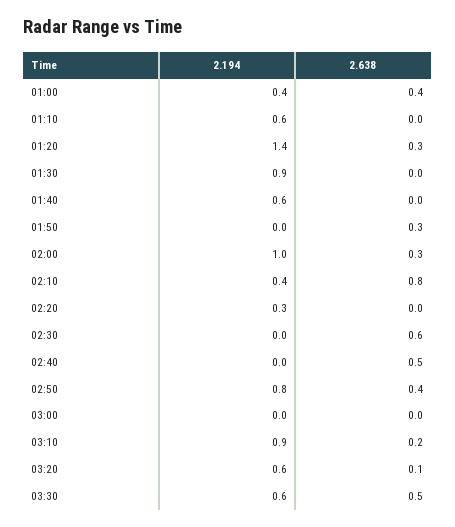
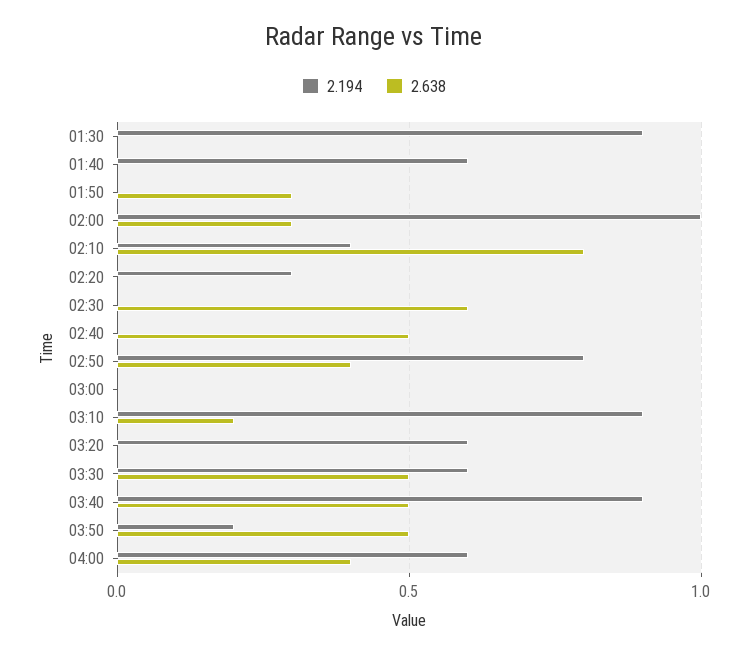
2.194, 01:00: 0.4 -> none
2.638, 01:00: 0.4 -> none
2.194, 01:10: 0.6 -> none
2.638, 01:10: 0 -> none
2.194, 01:20: 1.4 -> none
2.638, 01:20: 0.3 -> none
2.638, 03:20: 0.1 -> 0
2.194, 03:40: none -> 0.9
2.638, 03:40: none -> 0.5
2.194, 03:50: none -> 0.2
2.638, 03:50: none -> 0.5
2.194, 04:00: none -> 0.6
2.638, 04:00: none -> 0.4

